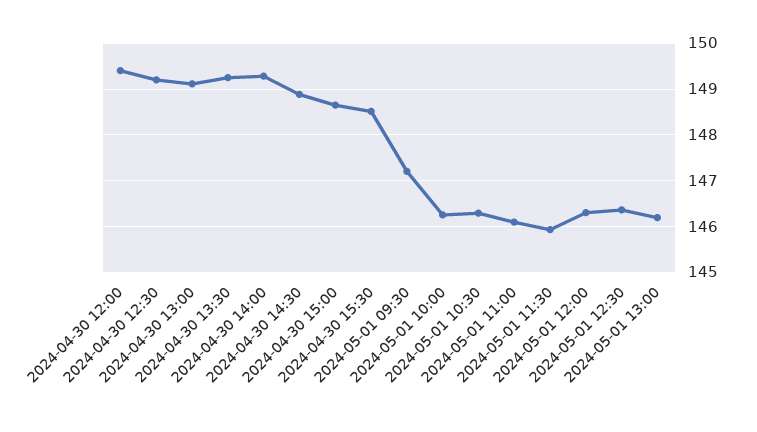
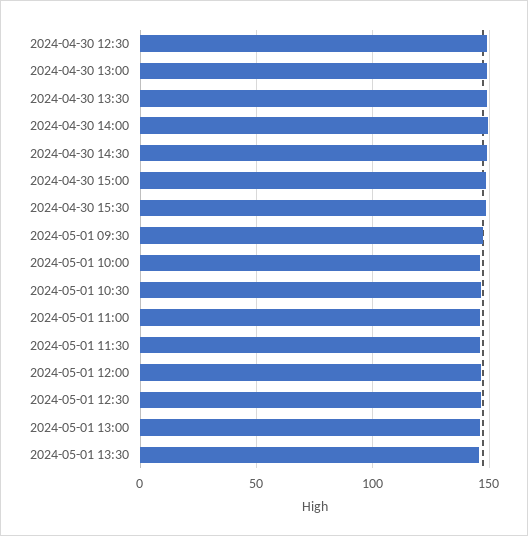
2024-04-30 12:00: 149.4 -> none
2024-05-01 13:30: none -> 145

